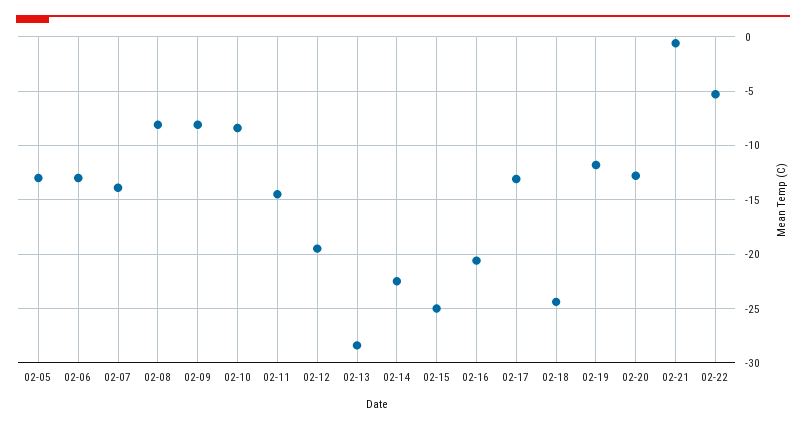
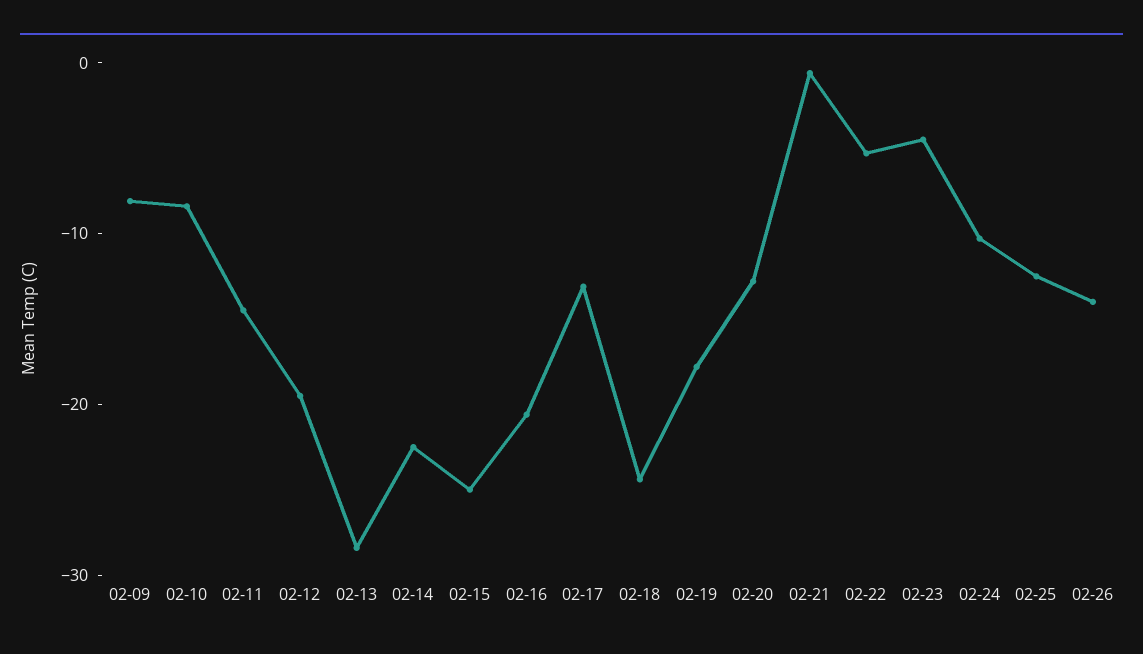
02-05: -13 -> none
02-06: -13 -> none
02-07: -14 -> none
02-08: -8 -> none
02-19: -12 -> -18
02-23: none -> -4
02-24: none -> -10
02-25: none -> -12
02-26: none -> -14

